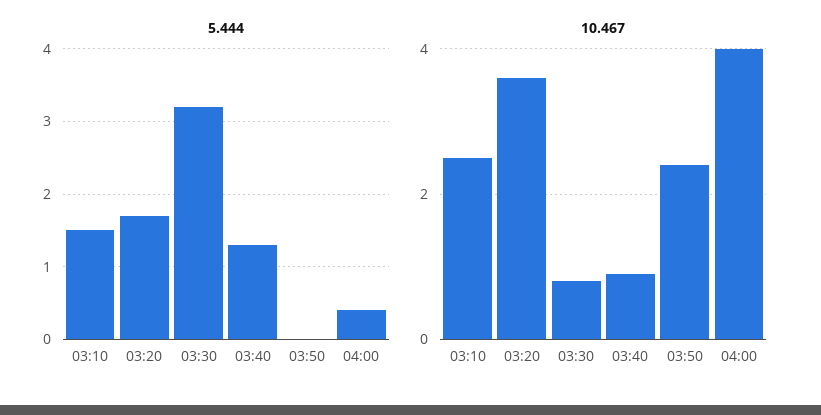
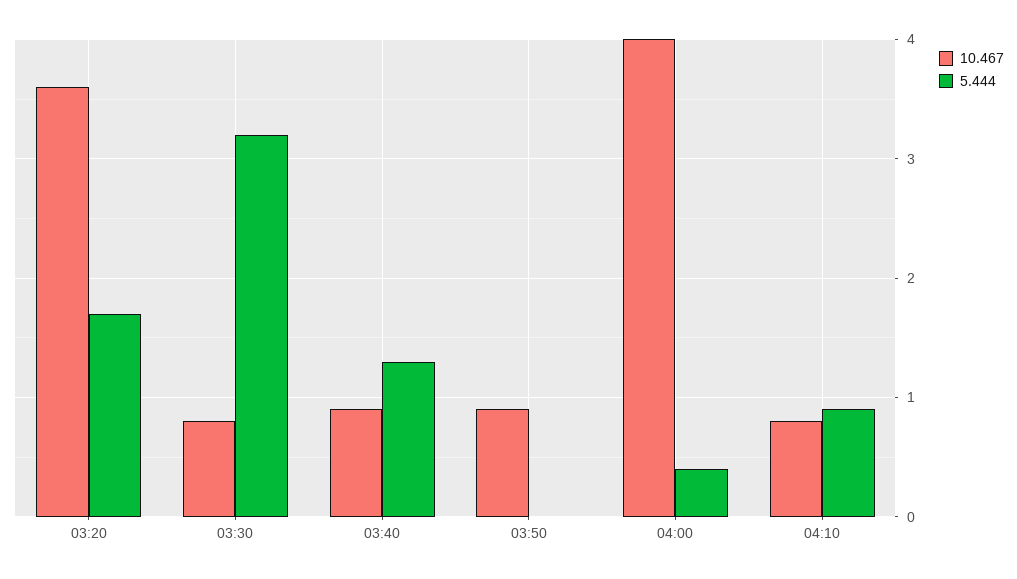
5.444, 03:10: 1.5 -> none
10.467, 03:10: 2.5 -> none
10.467, 03:50: 2.5 -> 0.9
10.467, 04:10: none -> 0.8
5.444, 04:10: none -> 0.9

